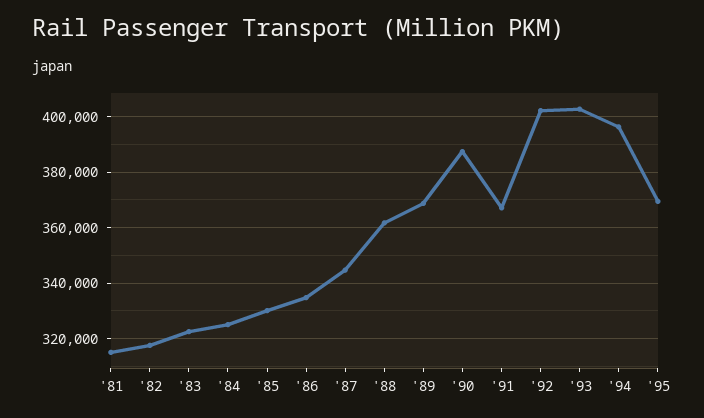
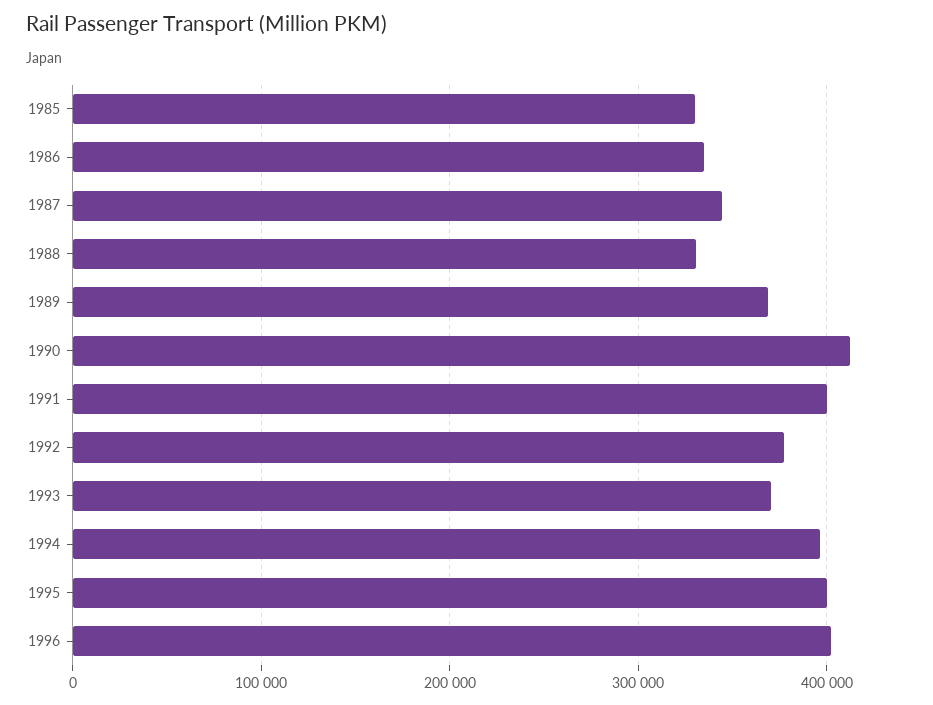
'81: 315000 -> none
'82: 317500 -> none
'83: 322500 -> none
'84: 325000 -> none
'88: 362500 -> 330000
'90: 387500 -> 410000
'91: 367500 -> 400000
'92: 402500 -> 380000
'93: 402500 -> 370000
'95: 370000 -> 400000
1996: none -> 400000

